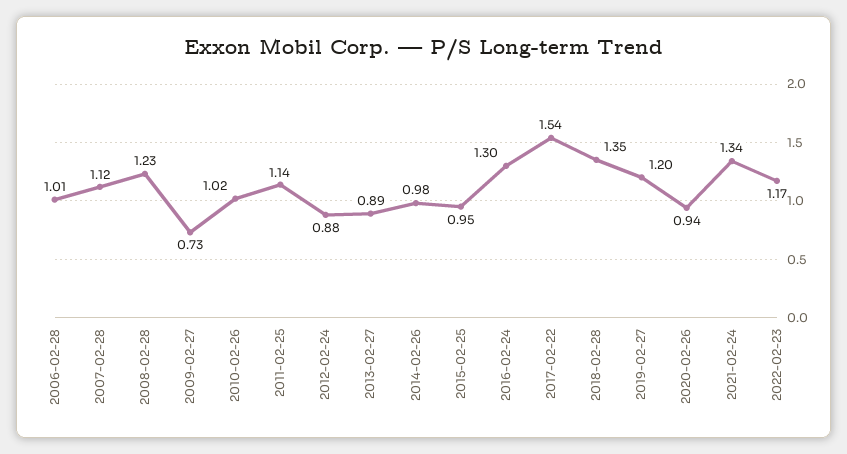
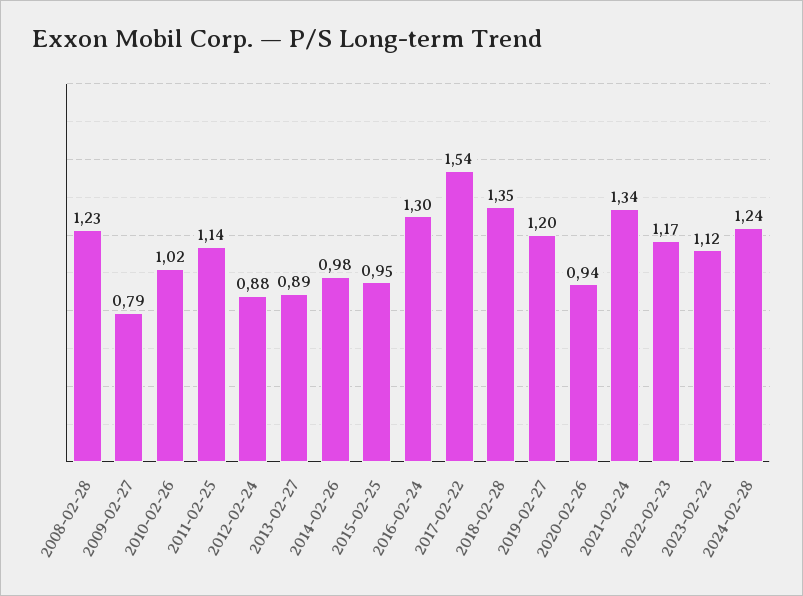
2006-02-28: 1.01 -> none
2007-02-28: 1.12 -> none
2009-02-27: 0.73 -> 0.79
2023-02-22: none -> 1.12
2024-02-28: none -> 1.24

